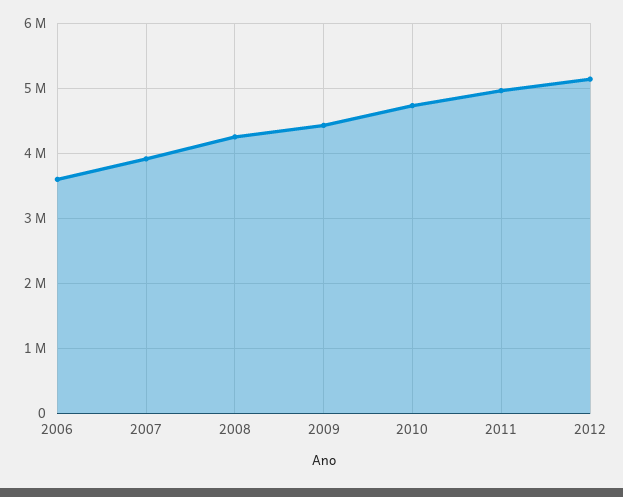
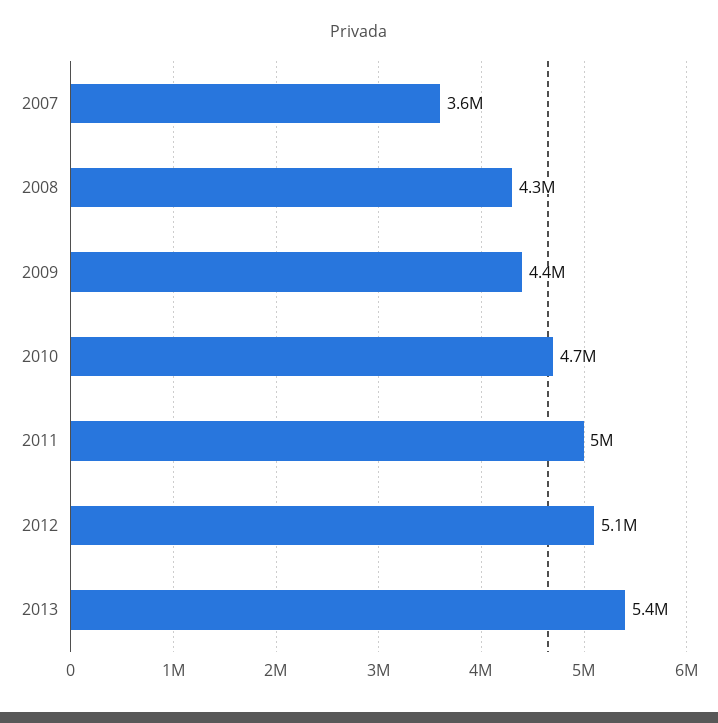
2006: 3600000 -> none
2007: 3900000 -> 3600000
2013: none -> 5400000

